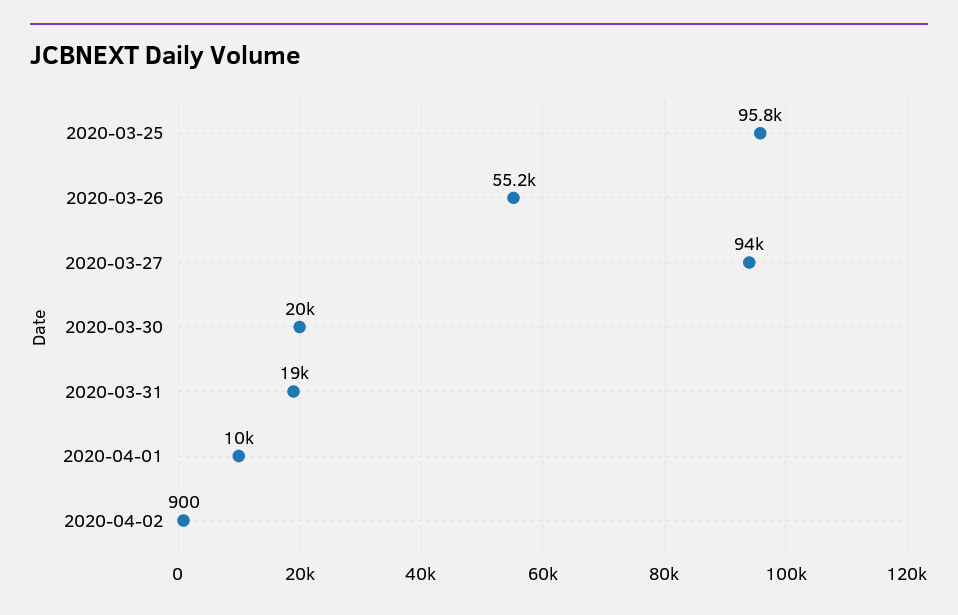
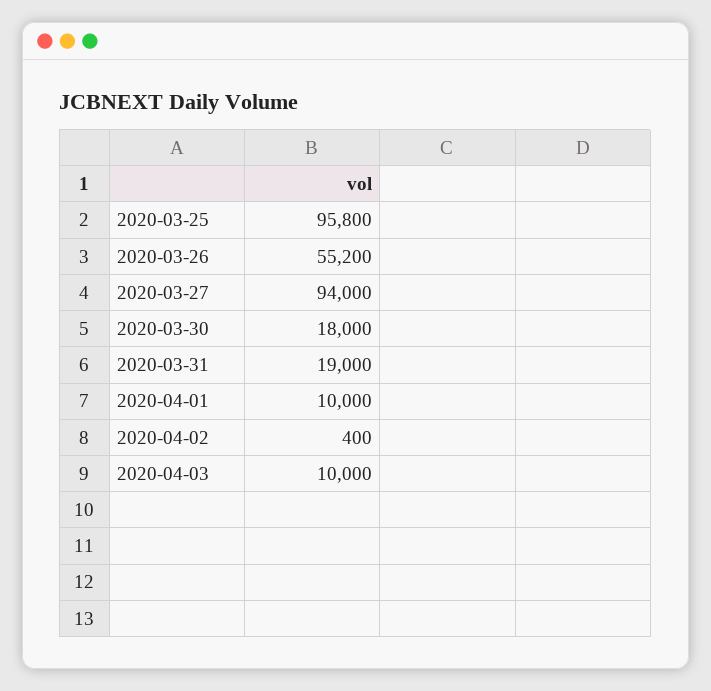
2020-03-30: 20000 -> 18000
2020-04-02: 900 -> 400
2020-04-03: none -> 10000

